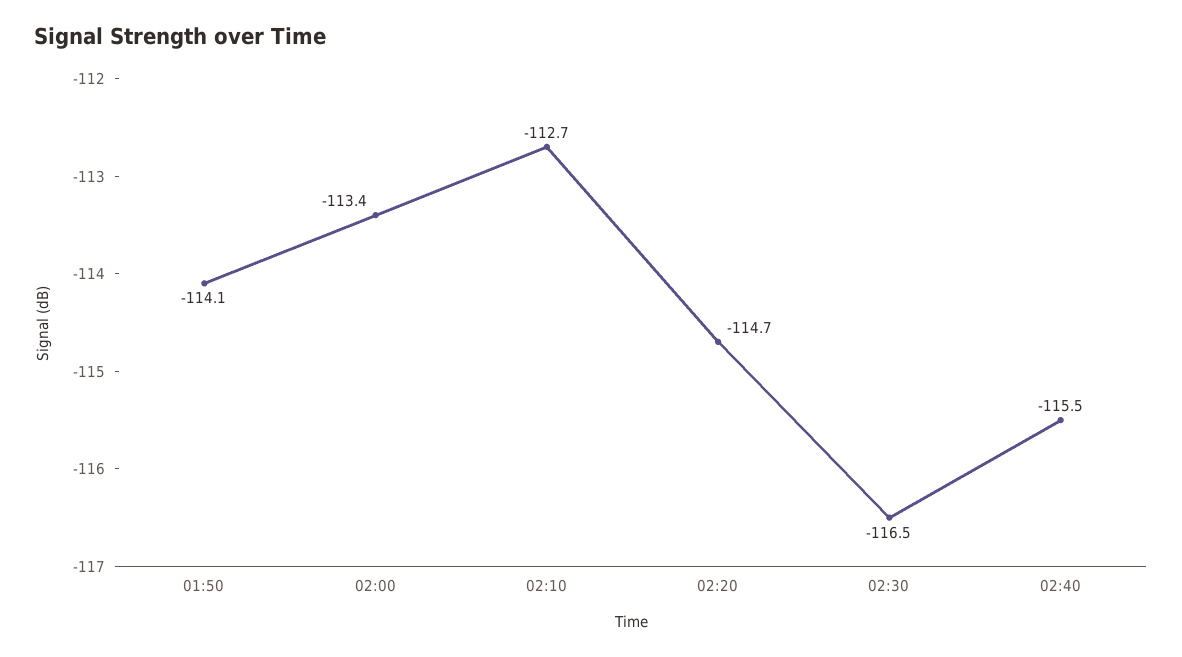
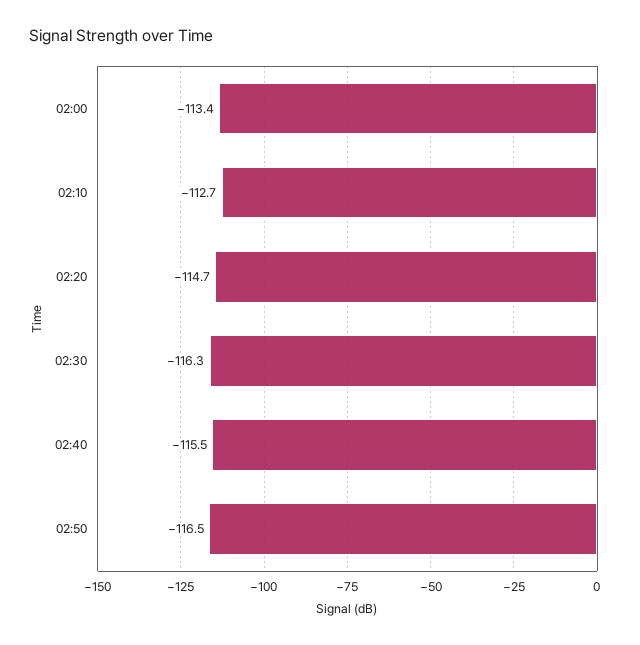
01:50: -114.1 -> none
02:30: -116.5 -> -116.3
02:50: none -> -116.5

